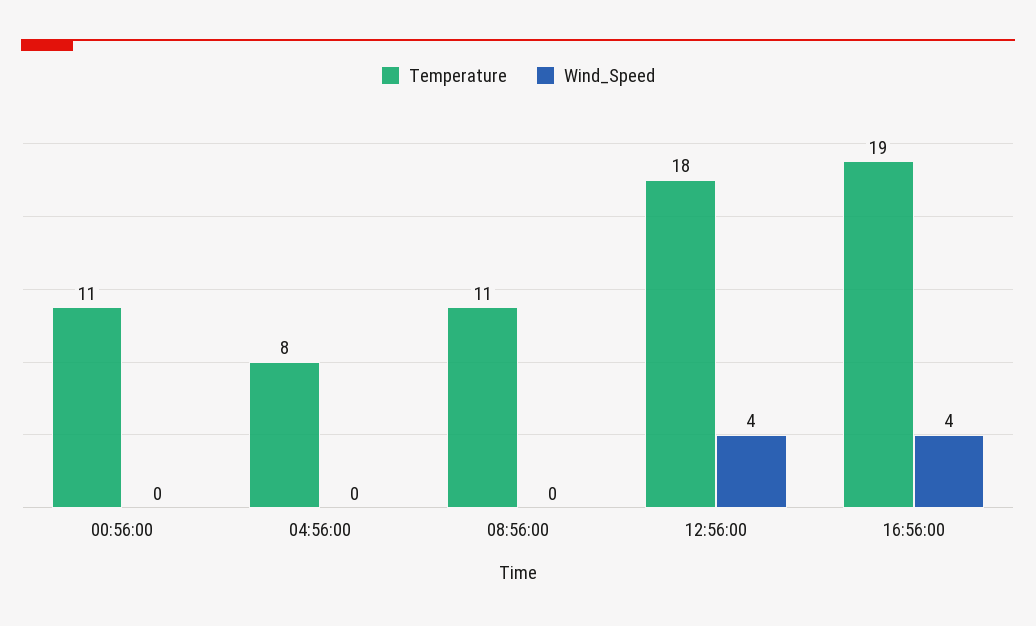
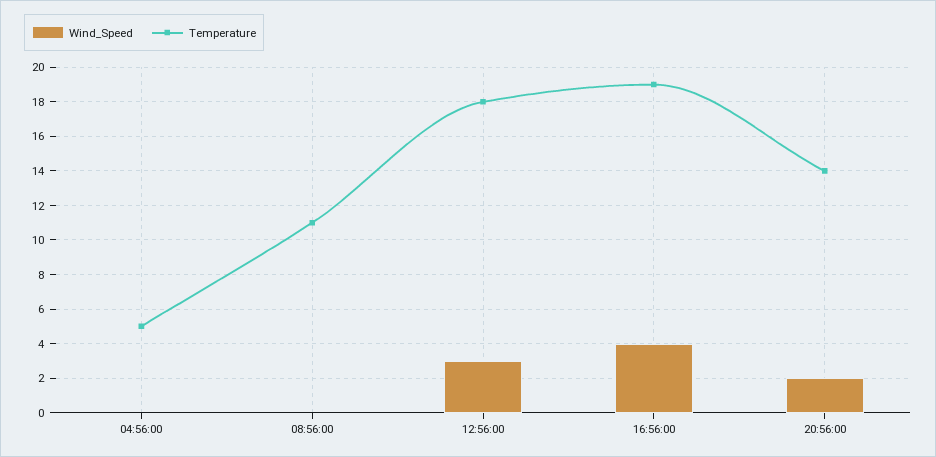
Temperature, 00:56:00: 11 -> none
Wind_Speed, 00:56:00: 0 -> none
Temperature, 04:56:00: 8 -> 5
Wind_Speed, 12:56:00: 4 -> 3
Wind_Speed, 20:56:00: none -> 2
Temperature, 20:56:00: none -> 14

